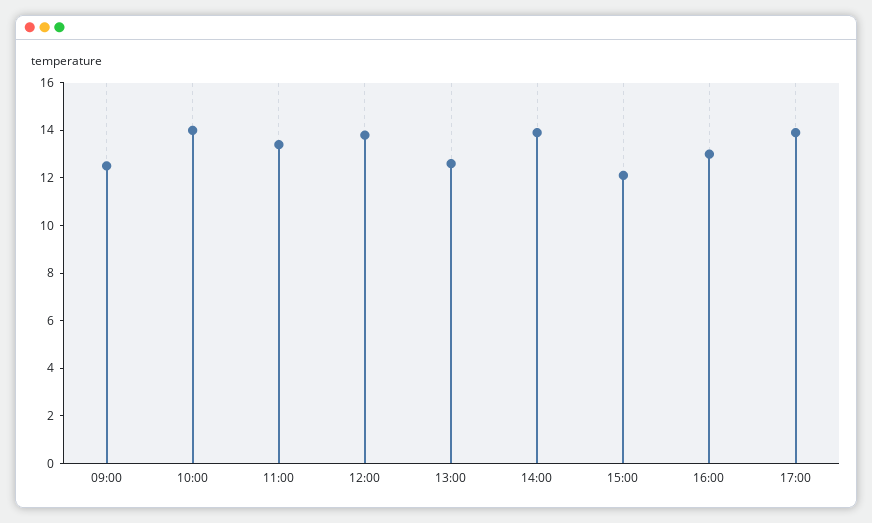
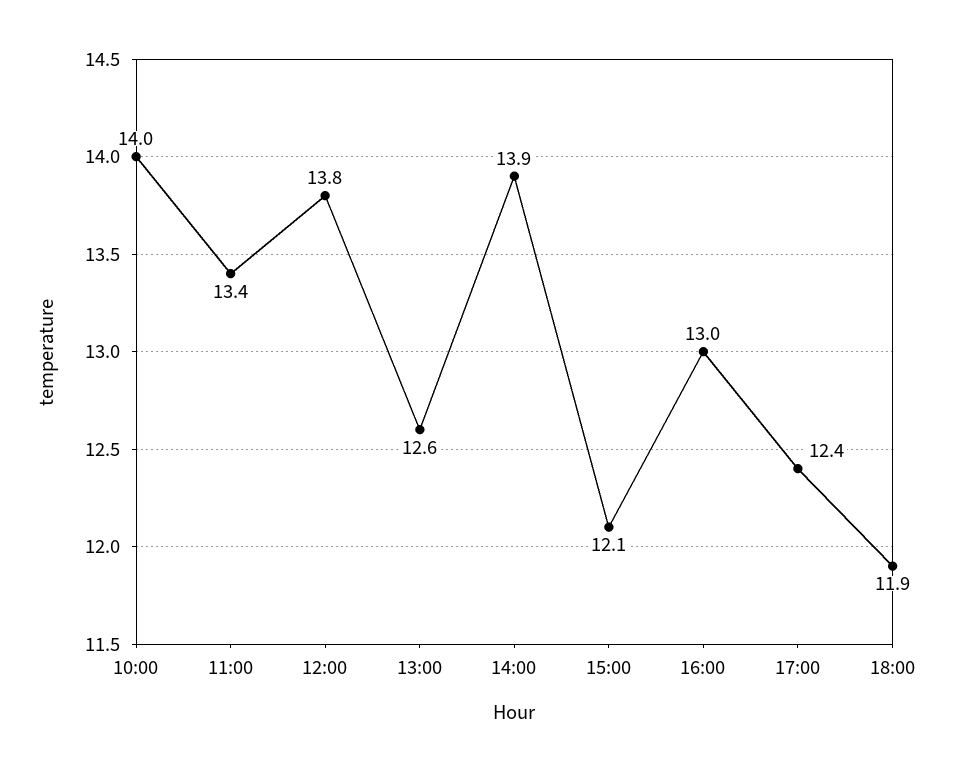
09:00: 12.5 -> none
17:00: 14 -> 12.4
18:00: none -> 11.9

